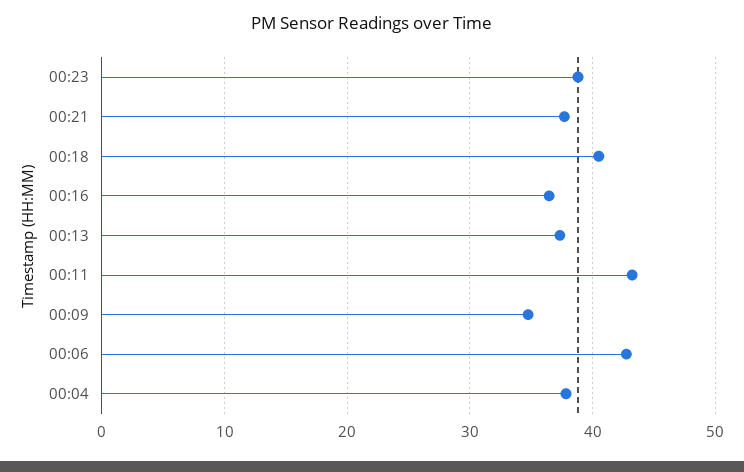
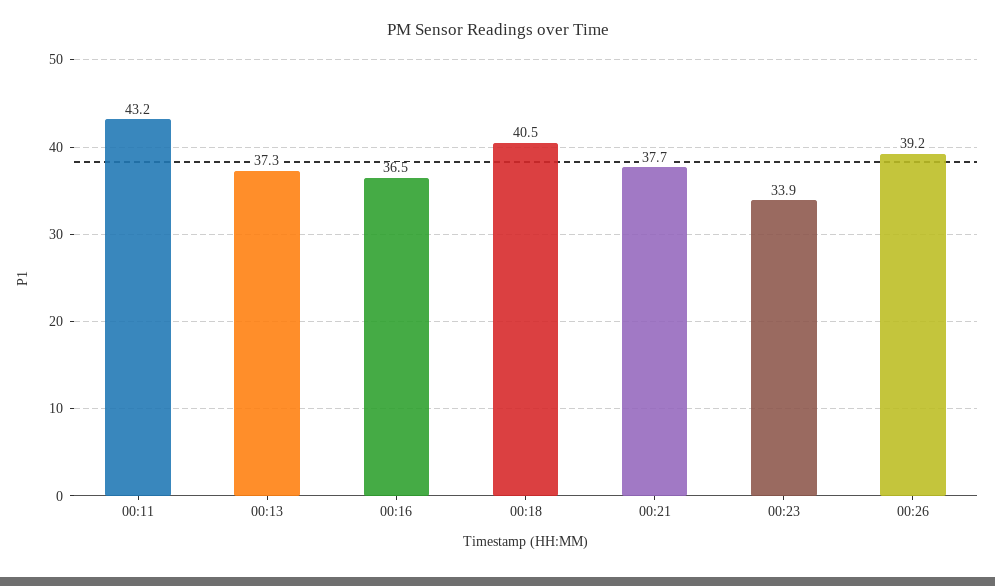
00:23: 39 -> 33.9
00:09: 35 -> none
00:06: 43 -> none
00:04: 38 -> none
00:26: none -> 39.2

